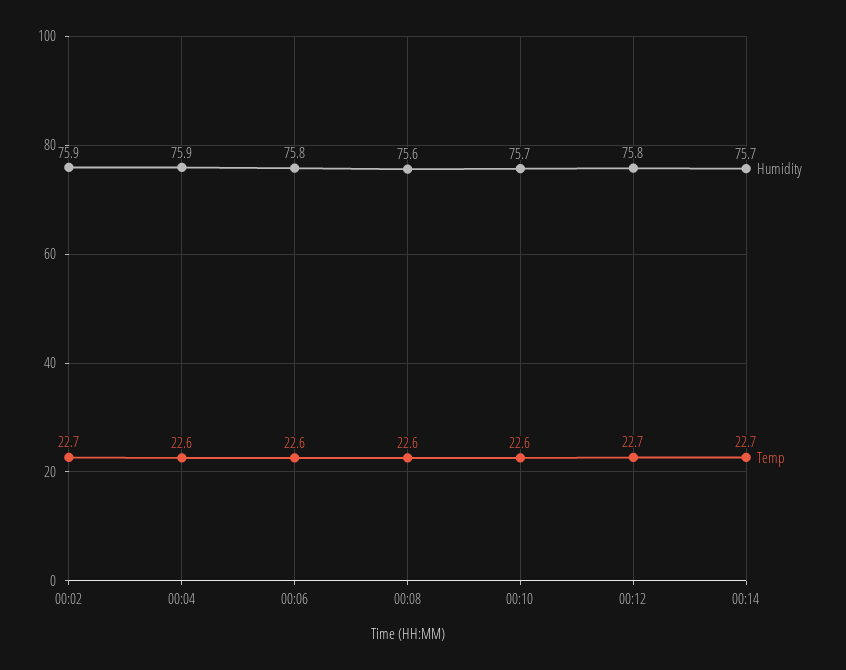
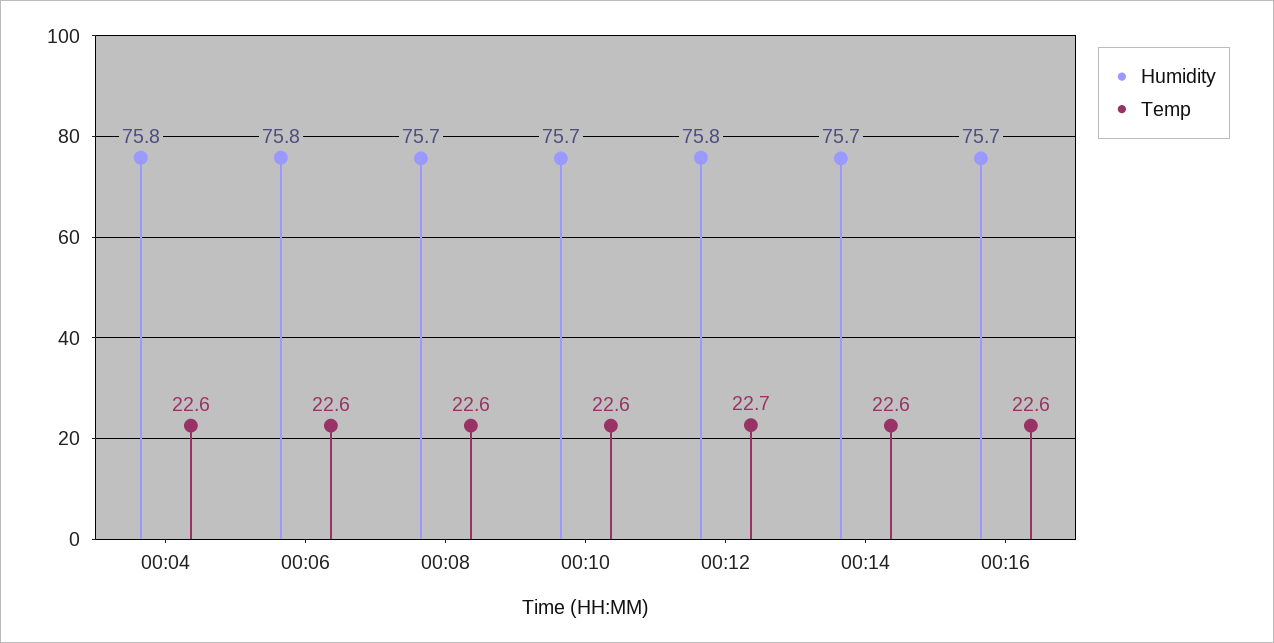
Humidity, 00:02: 75.9 -> none
Temp, 00:02: 22.7 -> none
Humidity, 00:04: 75.9 -> 75.8
Humidity, 00:08: 75.6 -> 75.7
Temp, 00:14: 22.7 -> 22.6
Humidity, 00:16: none -> 75.7
Temp, 00:16: none -> 22.6

